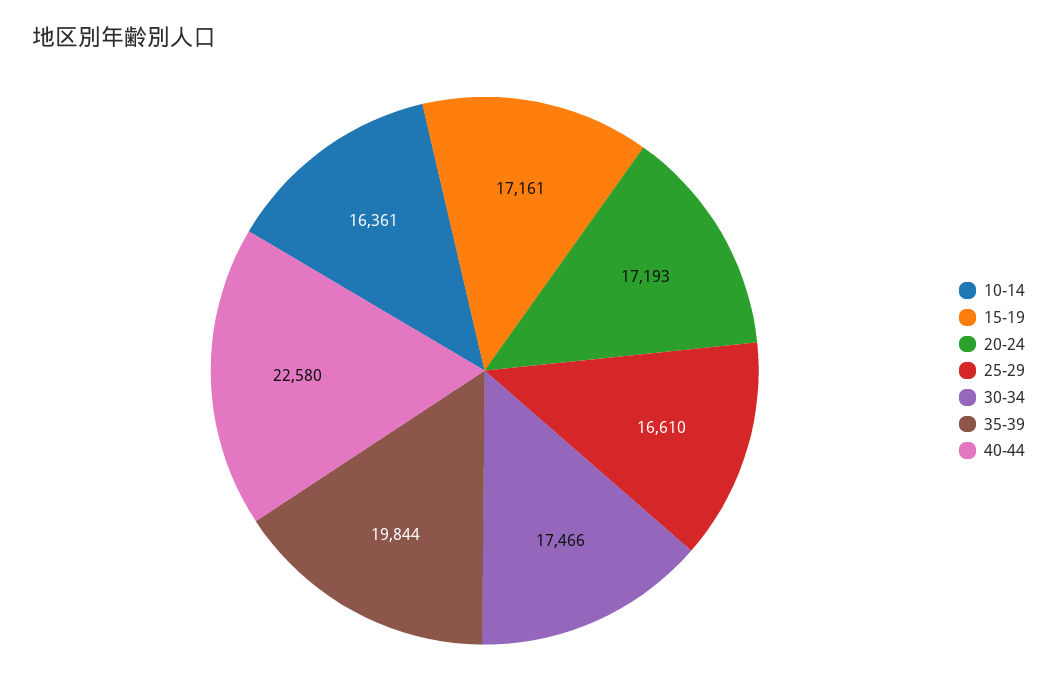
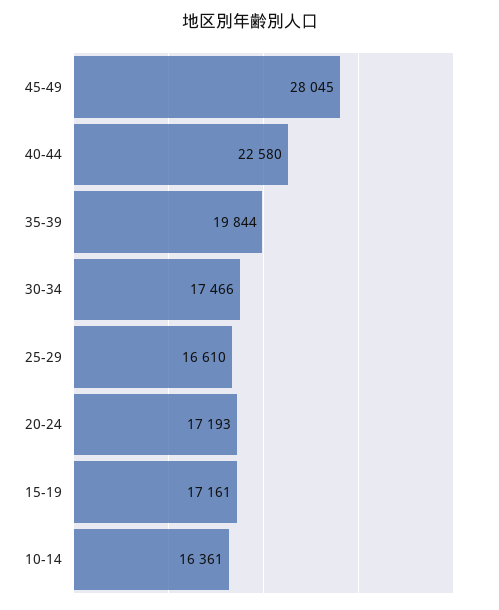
45-49: none -> 28045

